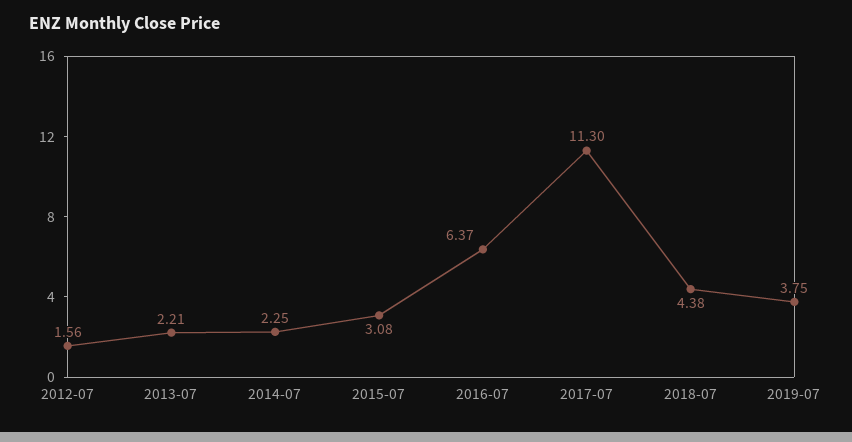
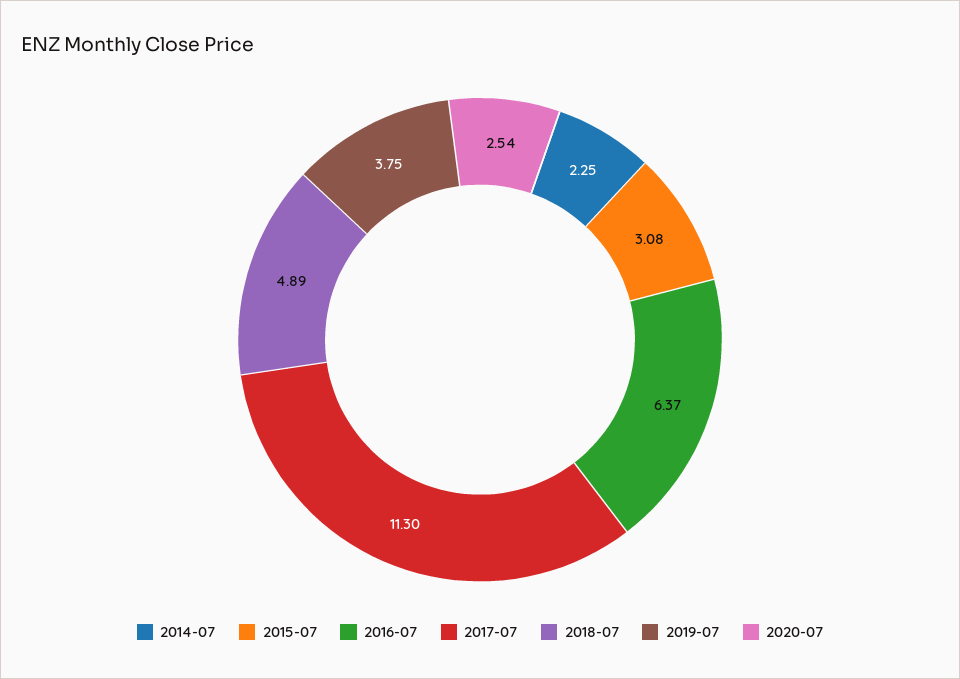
2012-07: 1.56 -> none
2013-07: 2.21 -> none
2018-07: 4.38 -> 4.89
2020-07: none -> 2.54

